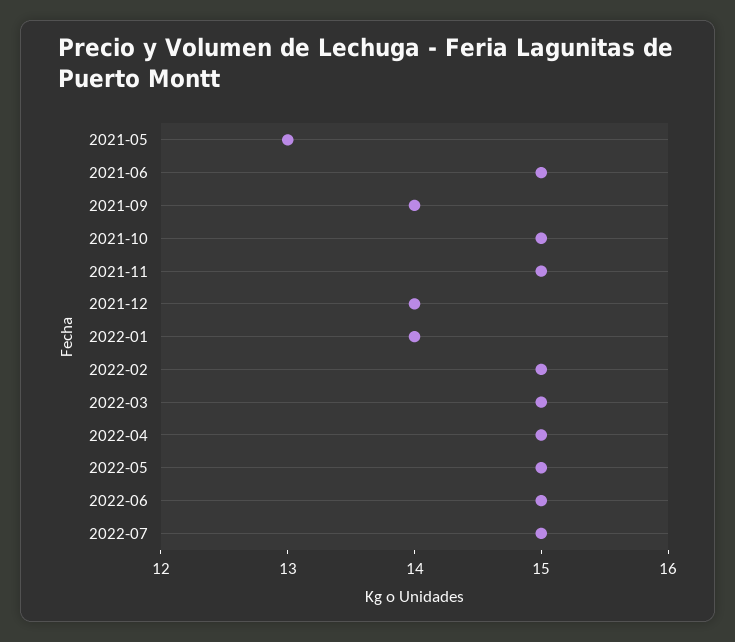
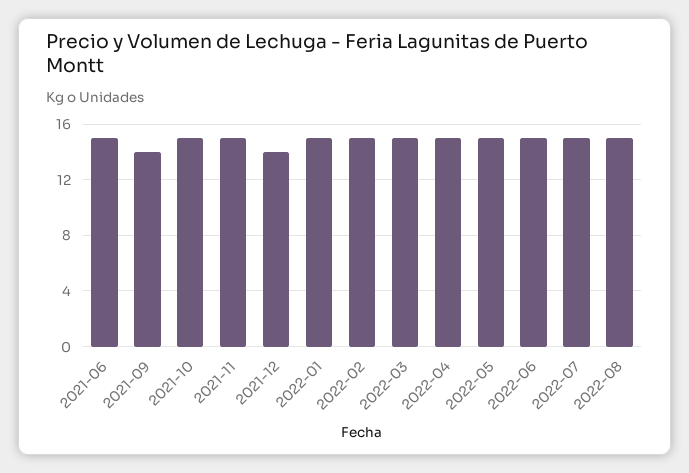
2021-05: 13 -> none
2022-01: 14 -> 15
2022-08: none -> 15

